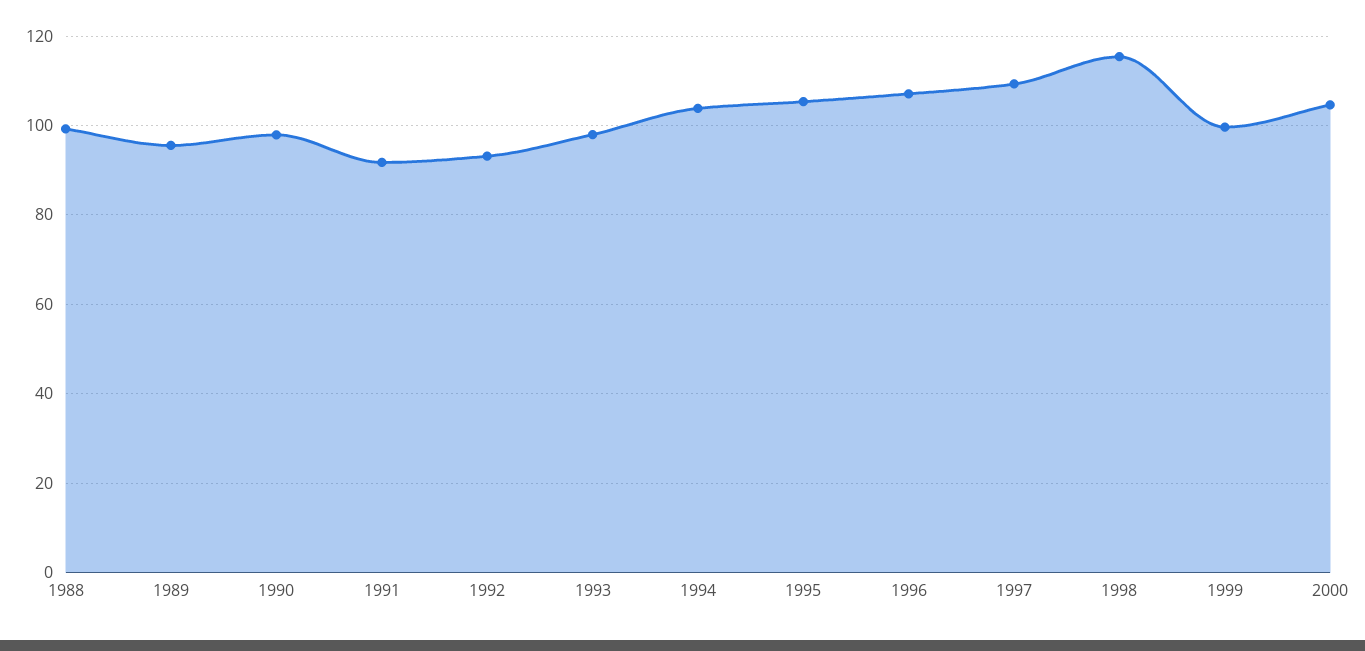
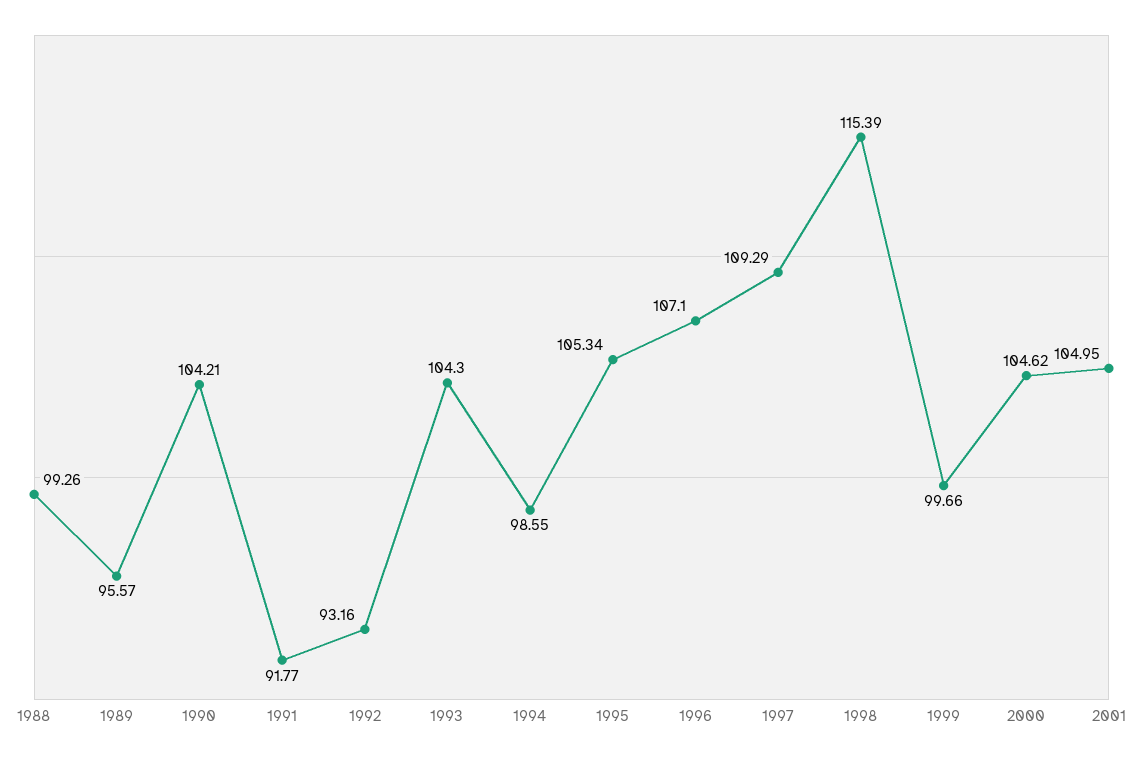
1990: 98 -> 104.21
1993: 98 -> 104.3
1994: 104 -> 98.55
2001: none -> 104.95

